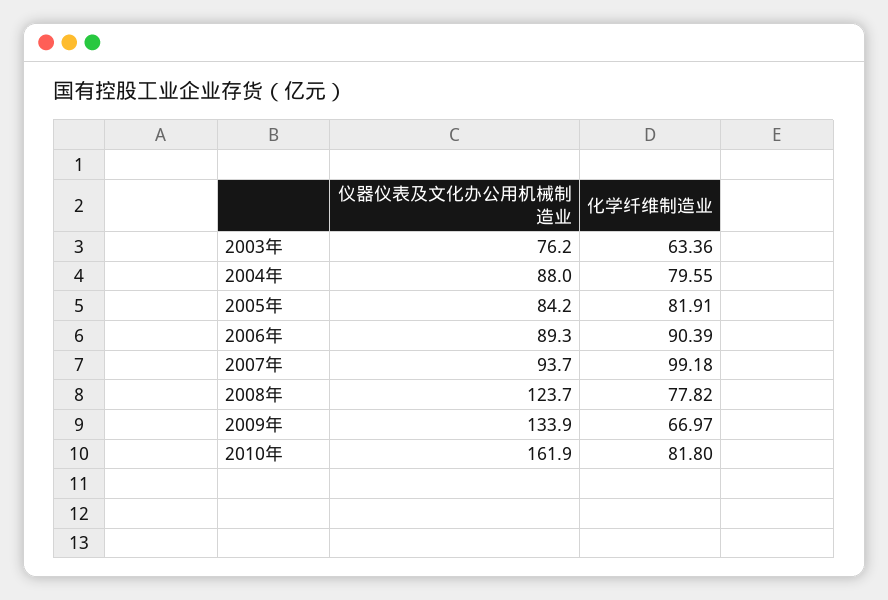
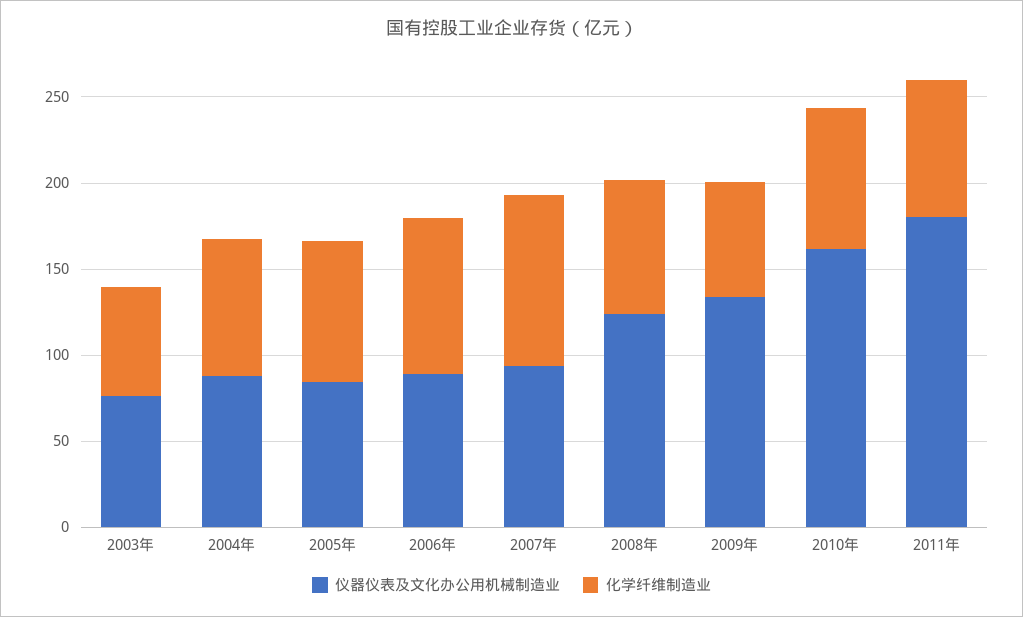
仪器仪表及文化办公用机械制造业, 2011年: none -> 180
化学纤维制造业, 2011年: none -> 80

